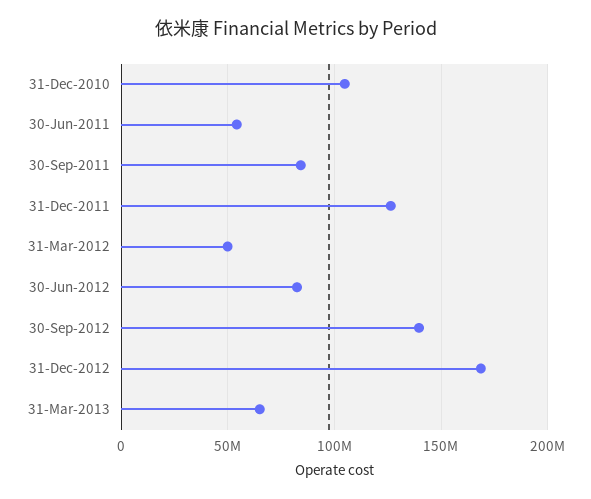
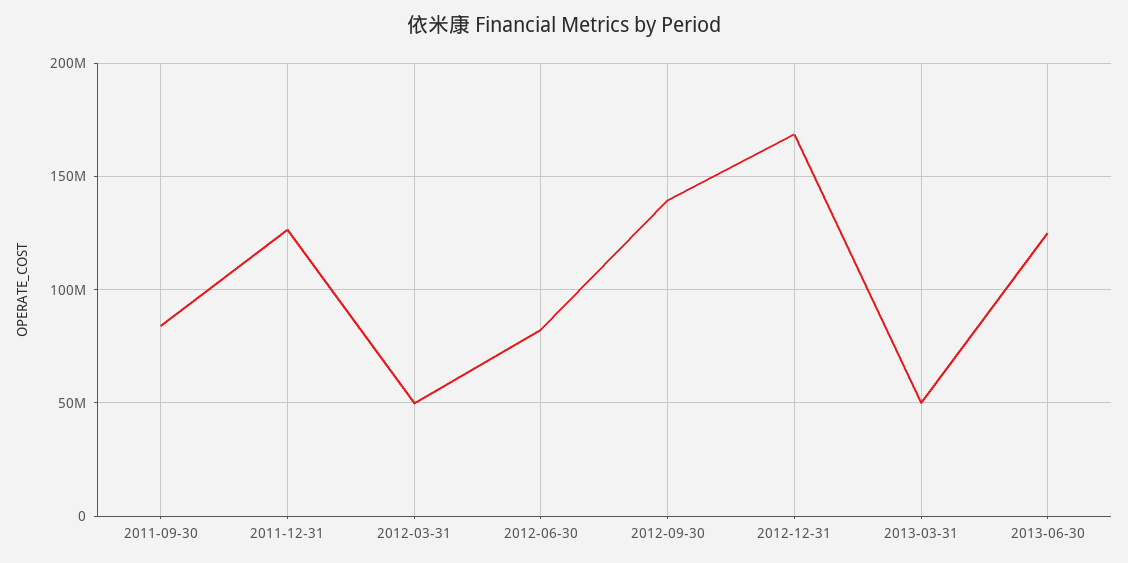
31-Dec-2010: 105000000 -> none
30-Jun-2011: 55000000 -> none
31-Mar-2013: 65000000 -> 50000000
2013-06-30: none -> 125000000

